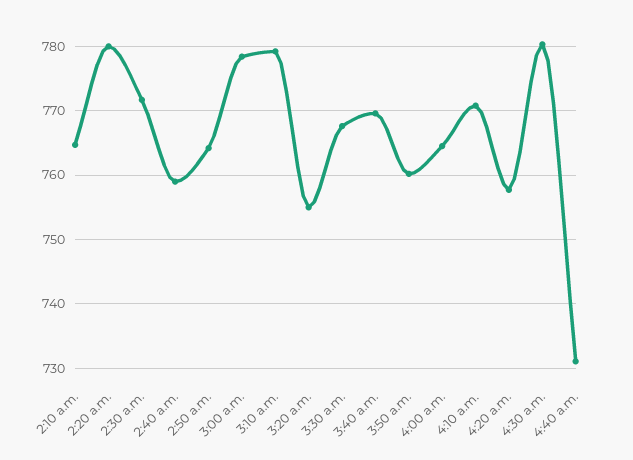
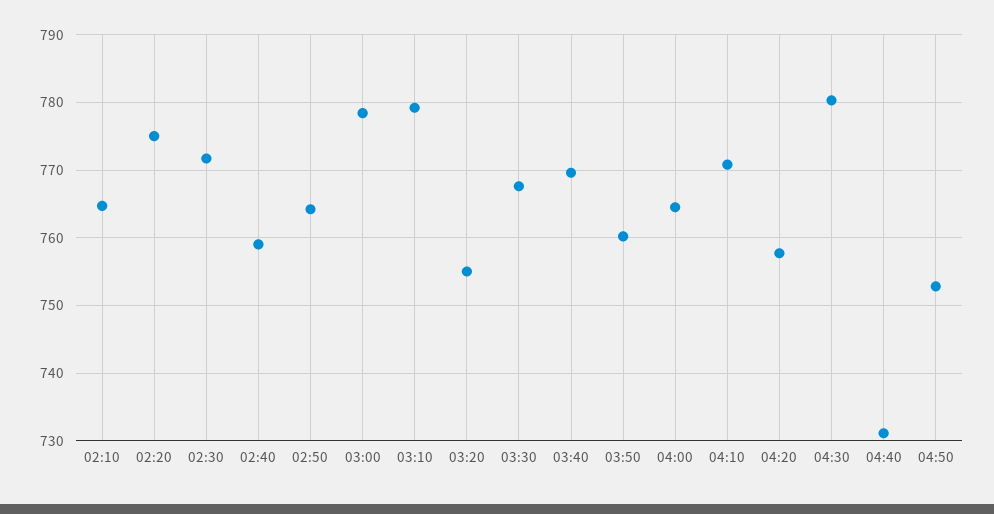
2:20 a.m.: 780 -> 775
04:50: none -> 753

